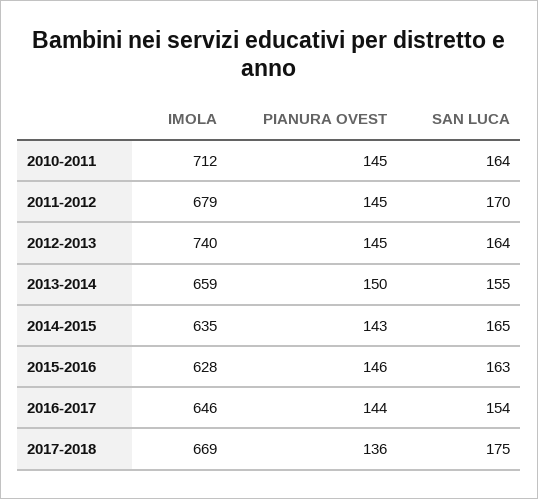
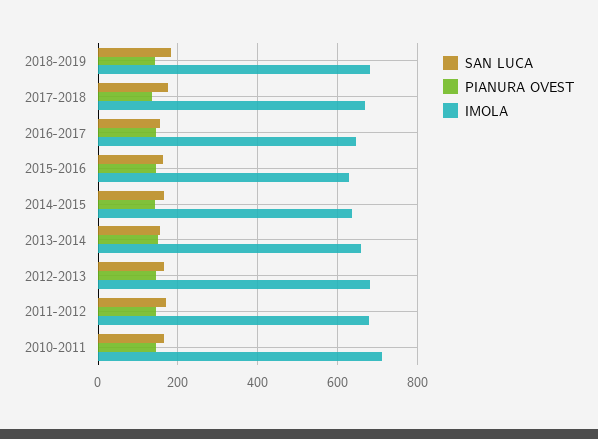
IMOLA, 2012-2013: 740 -> 680
SAN LUCA, 2018-2019: none -> 180
PIANURA OVEST, 2018-2019: none -> 140
IMOLA, 2018-2019: none -> 680

